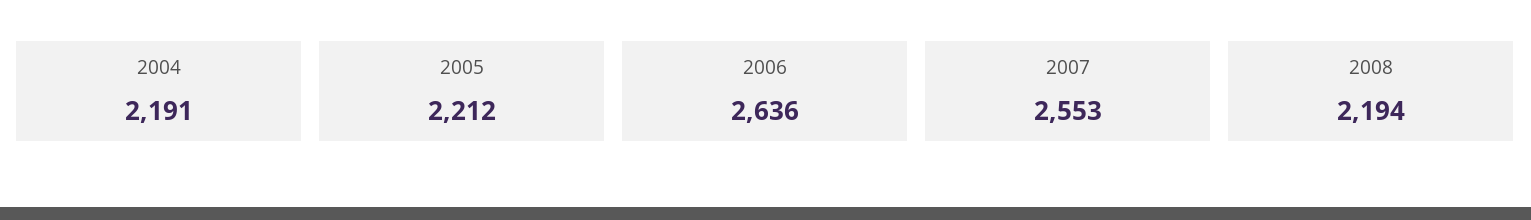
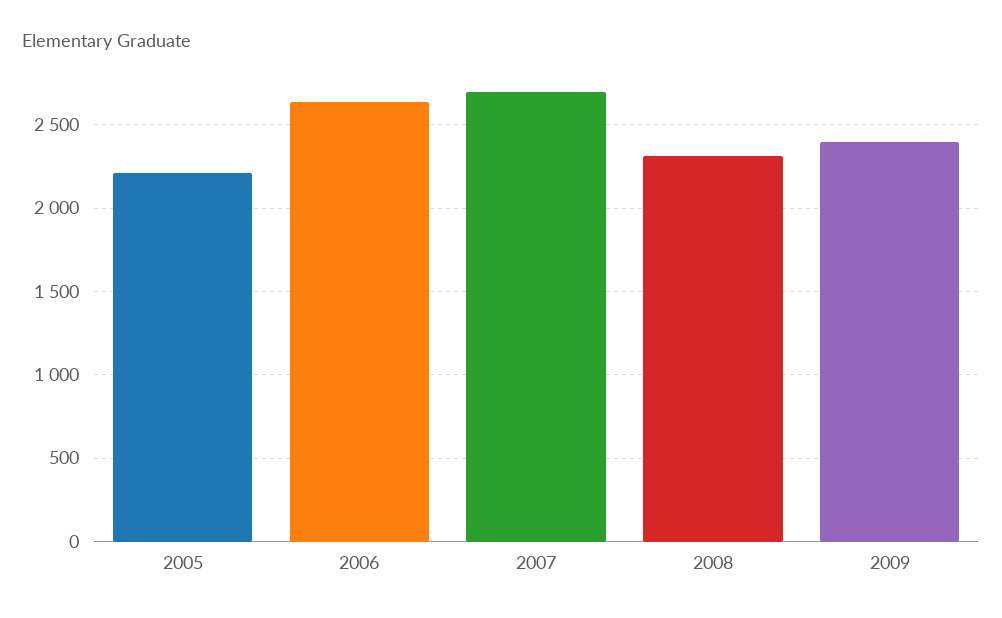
2004: 2191 -> none
2007: 2553 -> 2700
2008: 2194 -> 2300
2009: none -> 2400

